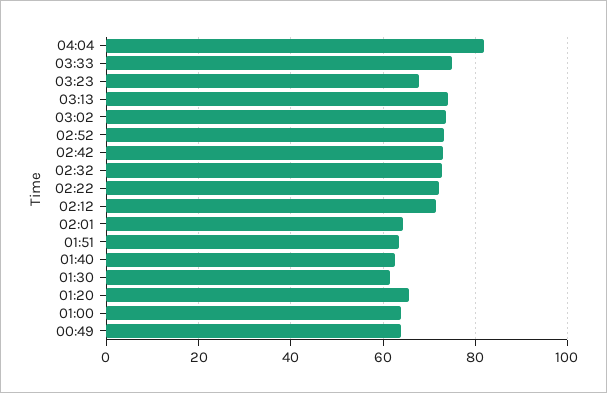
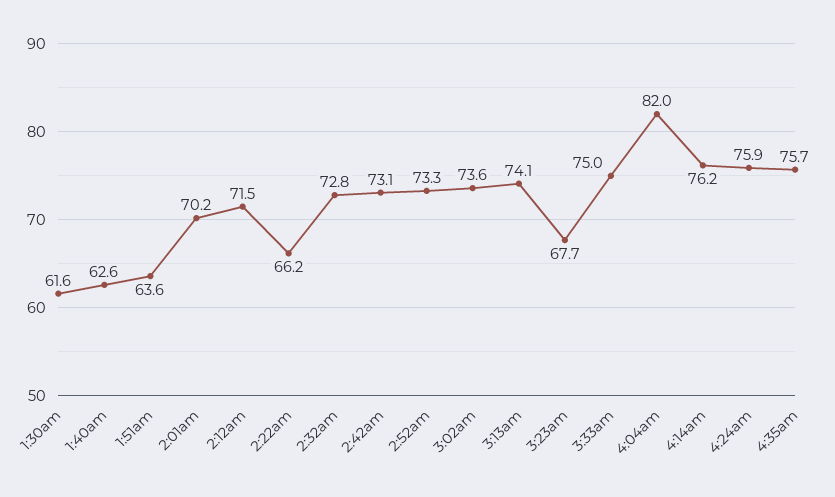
02:22: 72 -> 66.2
02:01: 64 -> 70.2
01:20: 66 -> none
01:00: 64 -> none
00:49: 64 -> none
4:14am: none -> 76.2
4:24am: none -> 75.9
4:35am: none -> 75.7

